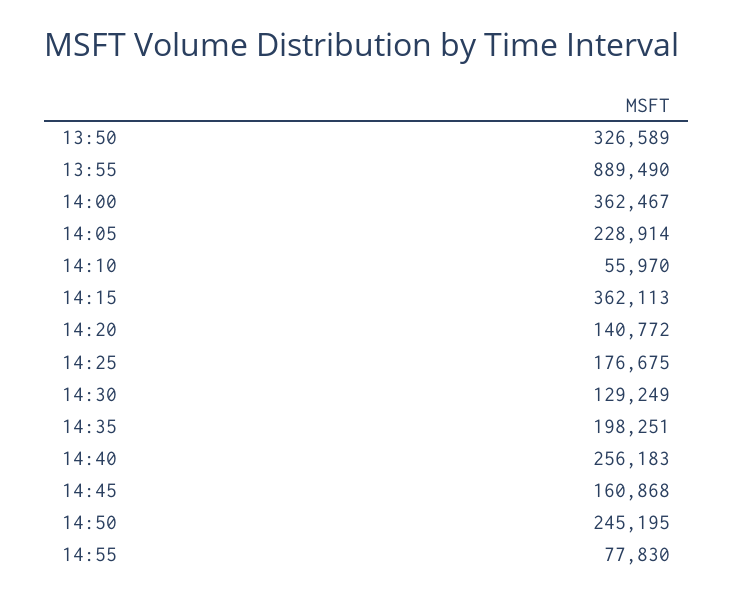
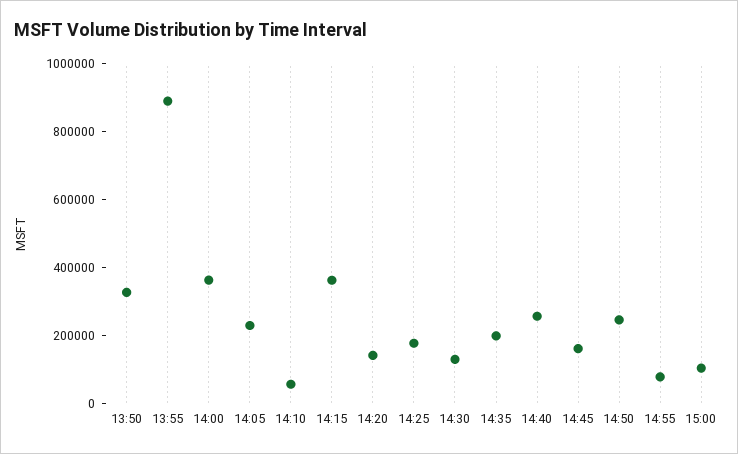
15:00: none -> 100000

